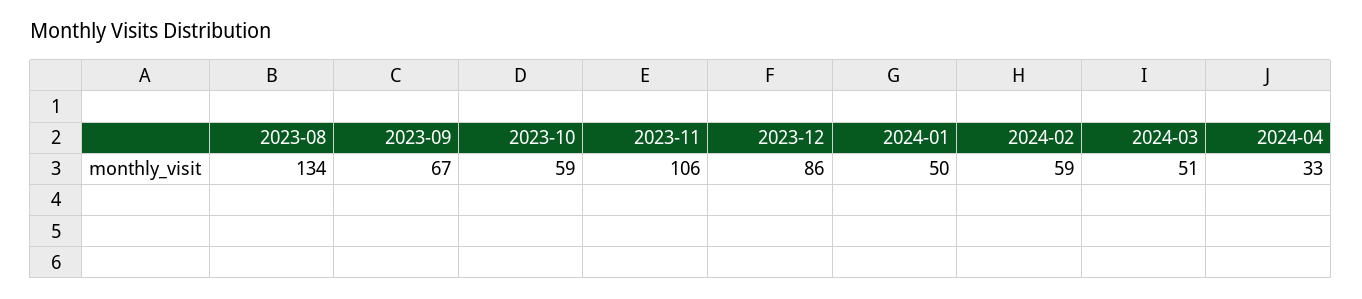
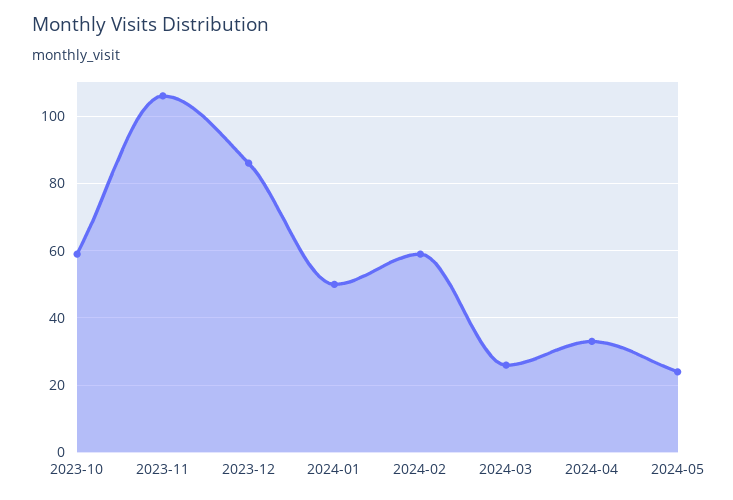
2023-08: 134 -> none
2023-09: 67 -> none
2024-03: 51 -> 25
2024-05: none -> 25

